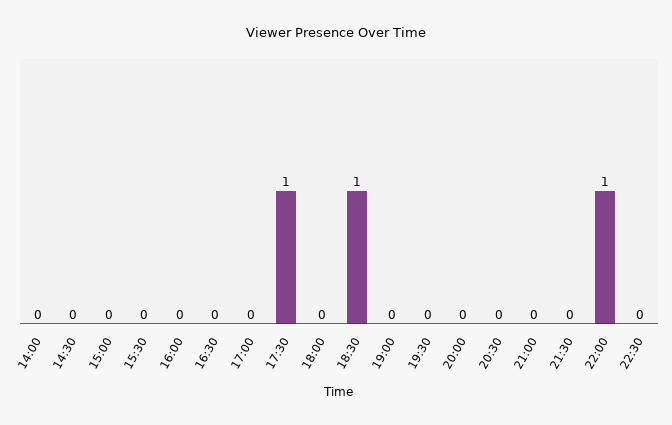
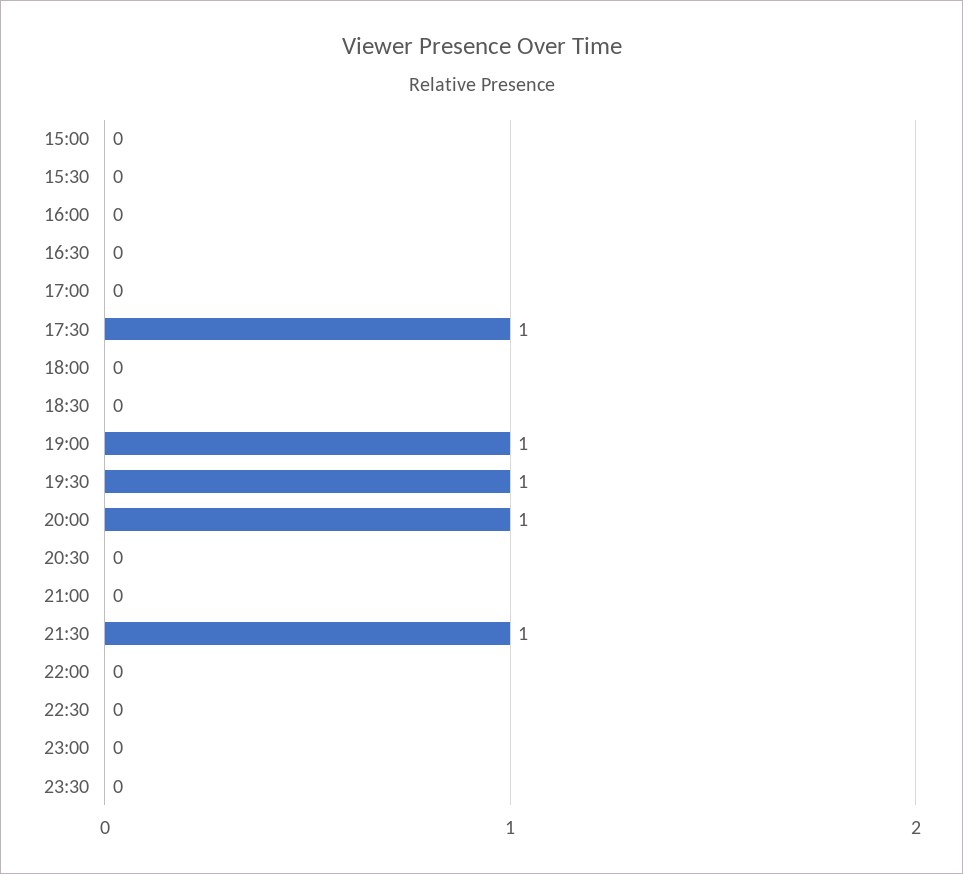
14:00: 0 -> none
14:30: 0 -> none
18:30: 1 -> 0
19:00: 0 -> 1
19:30: 0 -> 1
20:00: 0 -> 1
21:30: 0 -> 1
22:00: 1 -> 0
23:00: none -> 0
23:30: none -> 0

